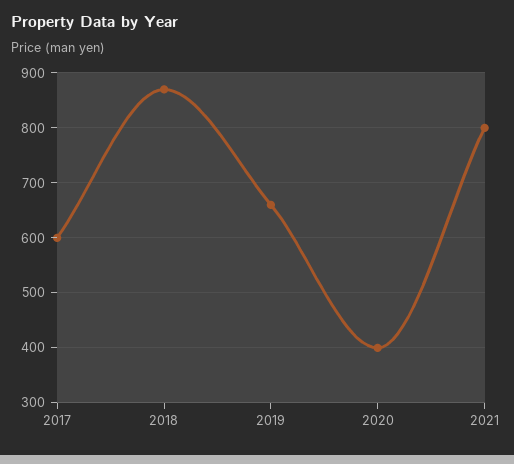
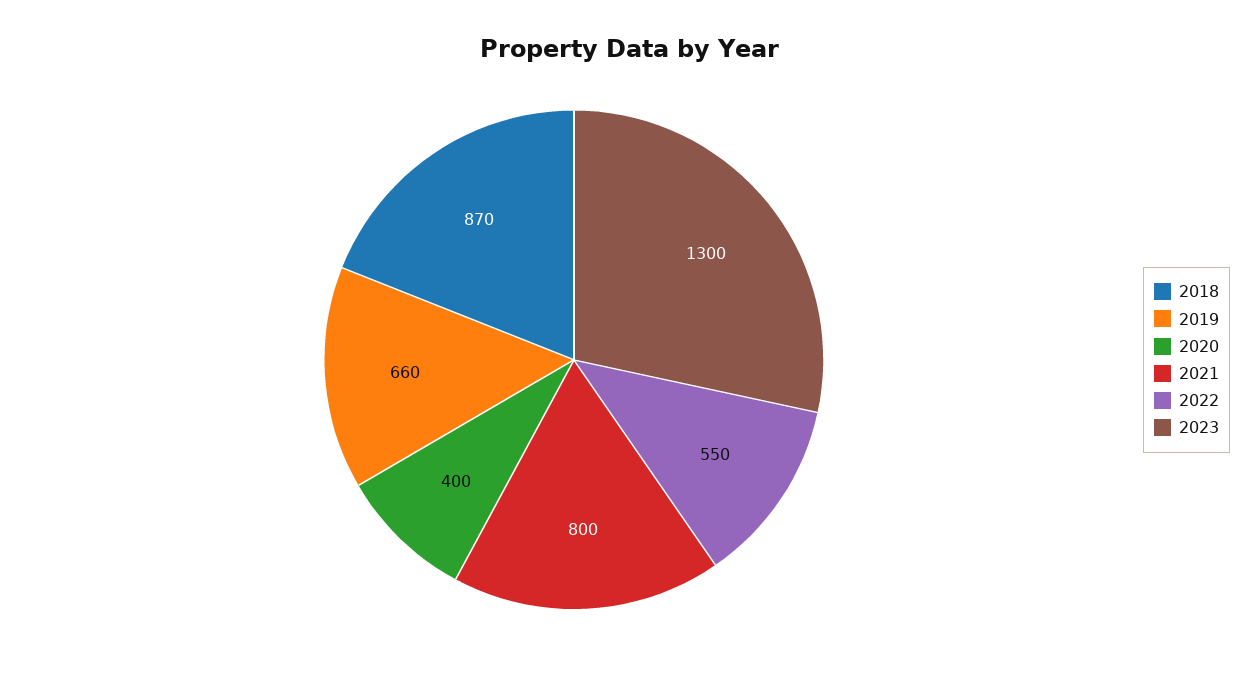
2017: 600 -> none
2022: none -> 550
2023: none -> 1300

